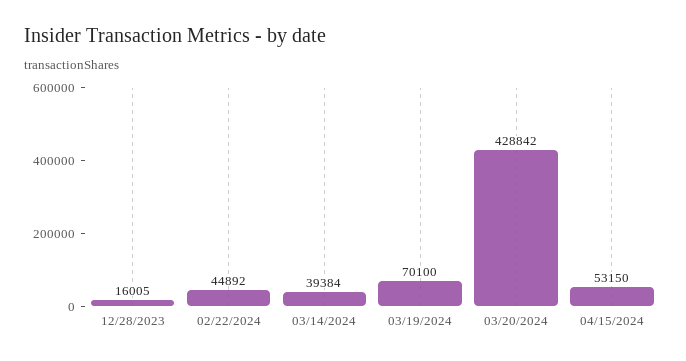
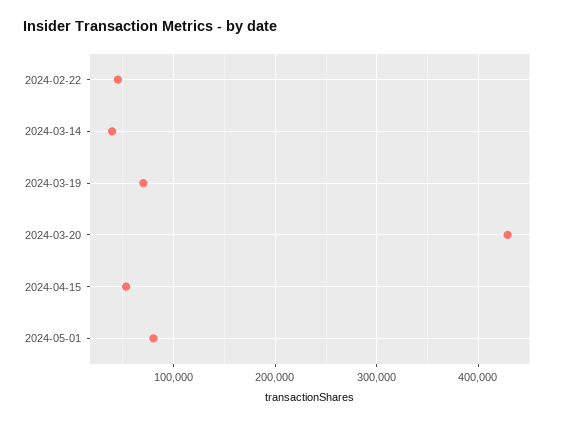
12/28/2023: 16005 -> none
2024-05-01: none -> 80000

